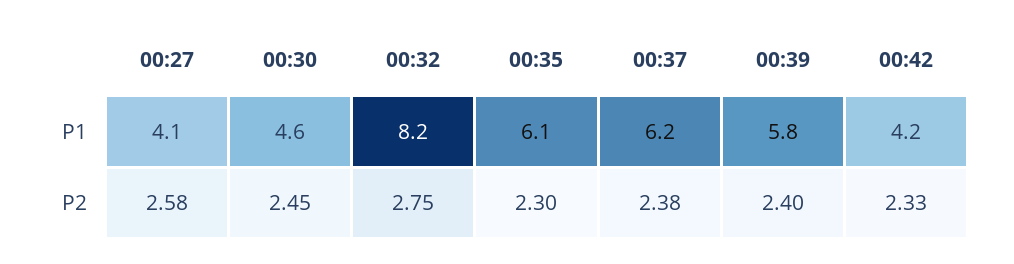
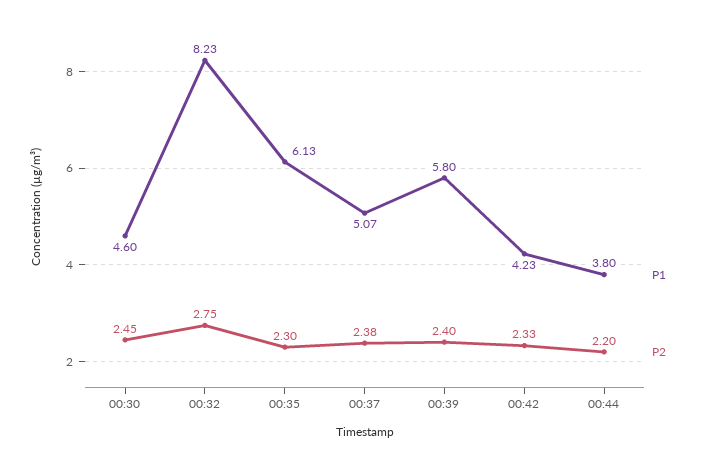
P1, 00:27: 4.1 -> none
P1, 00:37: 6.2 -> 5.07
P2, 00:27: 2.58 -> none
P1, 00:44: none -> 3.8
P2, 00:44: none -> 2.2

